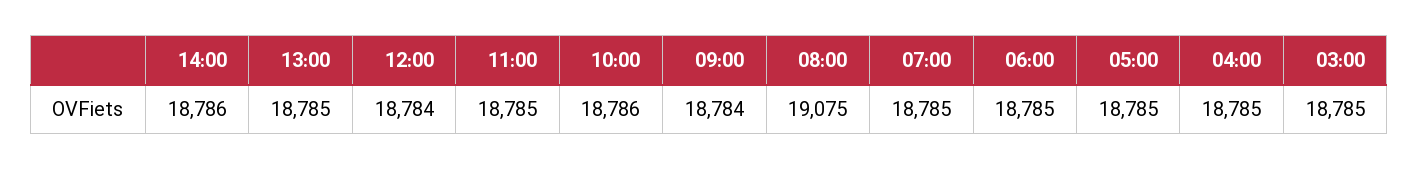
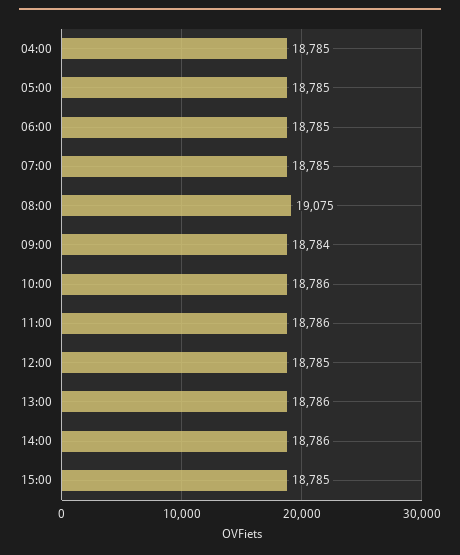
13:00: 18785 -> 18786
12:00: 18784 -> 18785
11:00: 18785 -> 18786
03:00: 18785 -> none
15:00: none -> 18785

